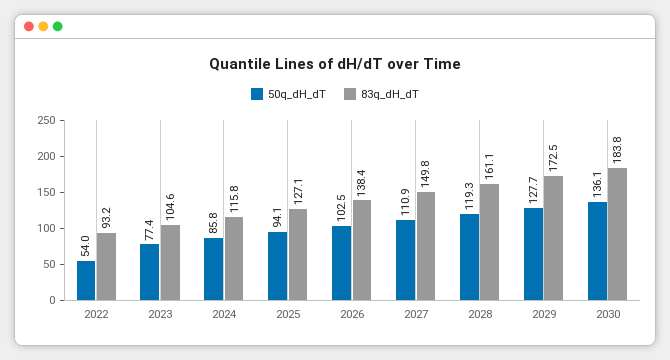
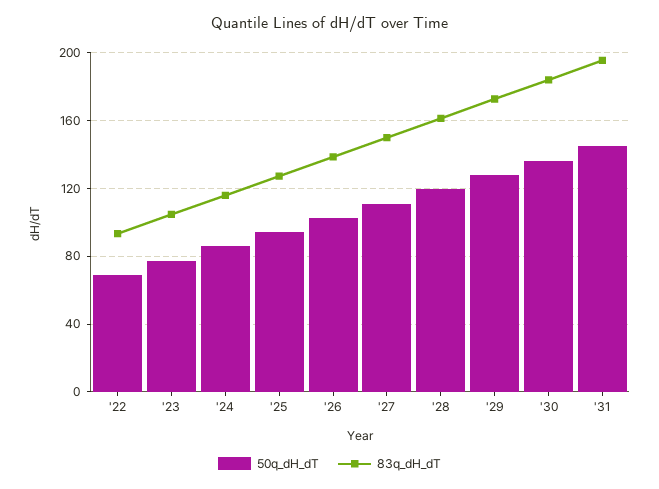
50q_dH_dT, 2022: 54 -> 70
50q_dH_dT, '31: none -> 145
83q_dH_dT, '31: none -> 195

